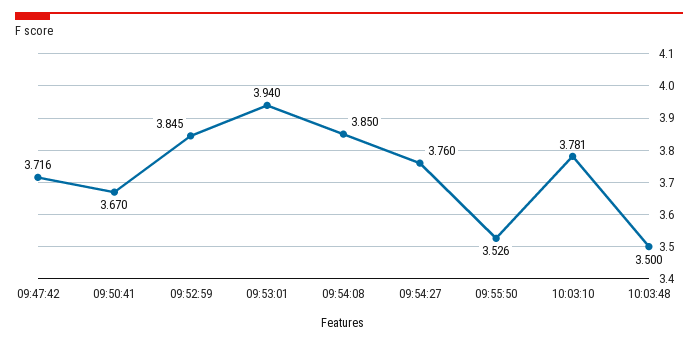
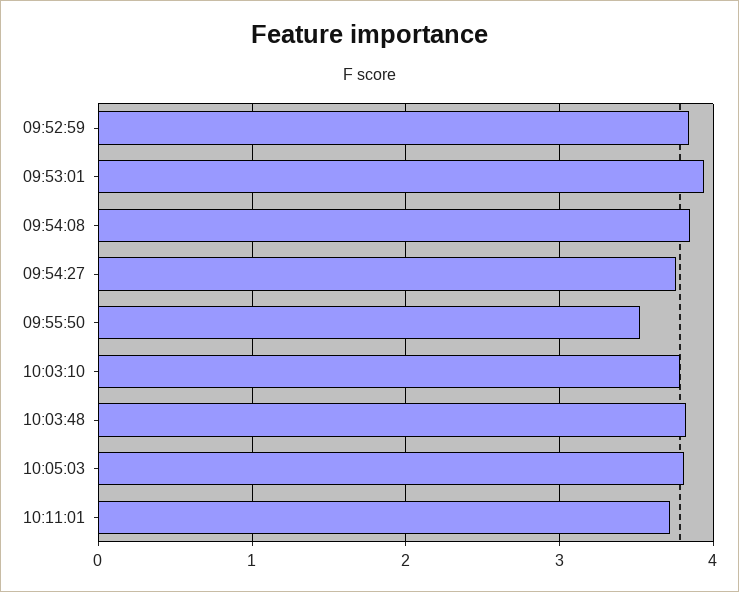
09:47:42: 3.716 -> none
09:50:41: 3.67 -> none
10:03:48: 3.5 -> 3.8
10:05:03: none -> 3.8
10:11:01: none -> 3.7

